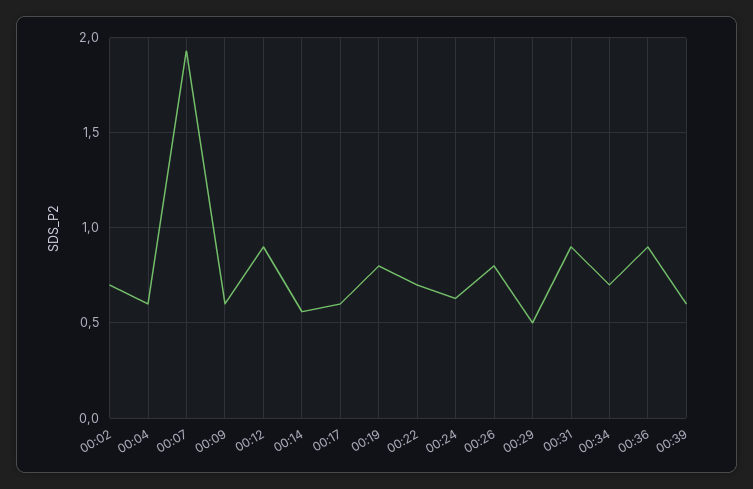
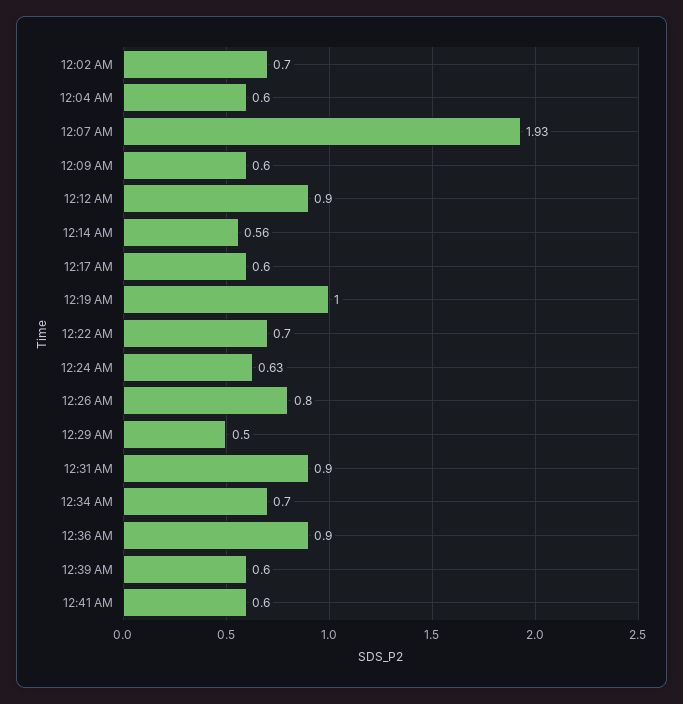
00:19: 0.8 -> 1
12:41 AM: none -> 0.6

